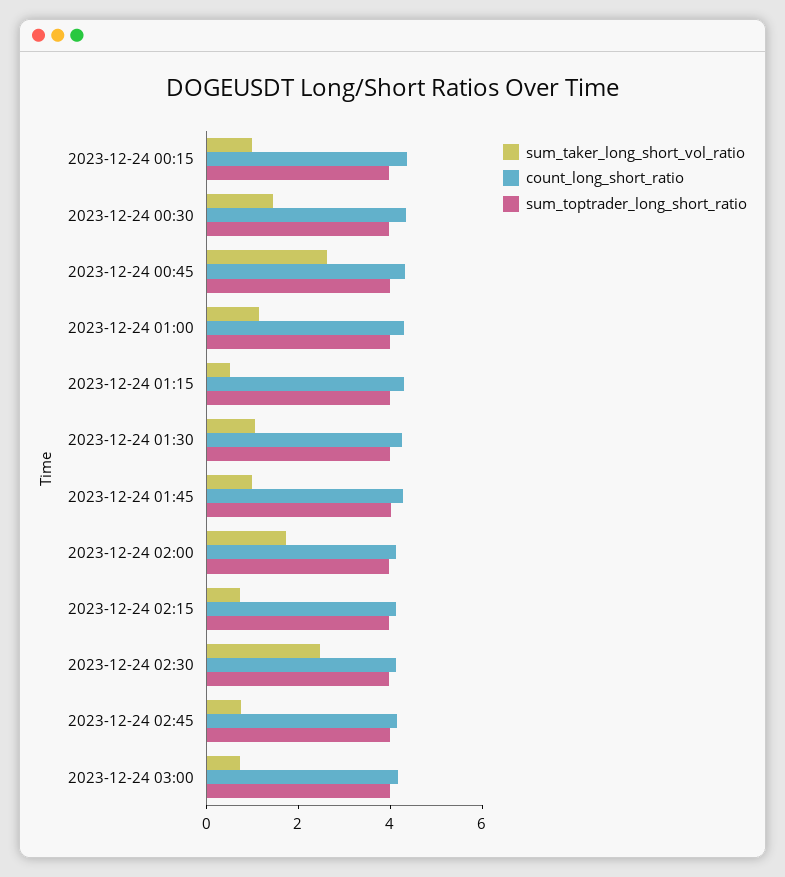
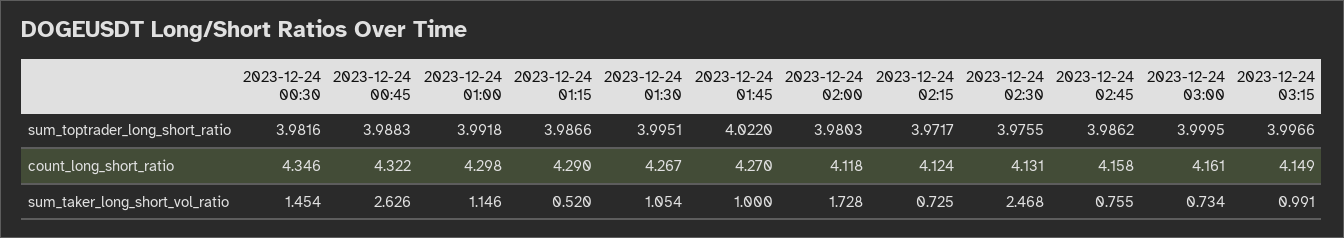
sum_taker_long_short_vol_ratio, 2023-12-24 00:15: 1 -> none
count_long_short_ratio, 2023-12-24 00:15: 4.5 -> none
sum_toptrader_long_short_ratio, 2023-12-24 00:15: 4 -> none
sum_toptrader_long_short_ratio, 2023-12-24 03:15: none -> 3.9966
count_long_short_ratio, 2023-12-24 03:15: none -> 4.149
sum_taker_long_short_vol_ratio, 2023-12-24 03:15: none -> 0.991

